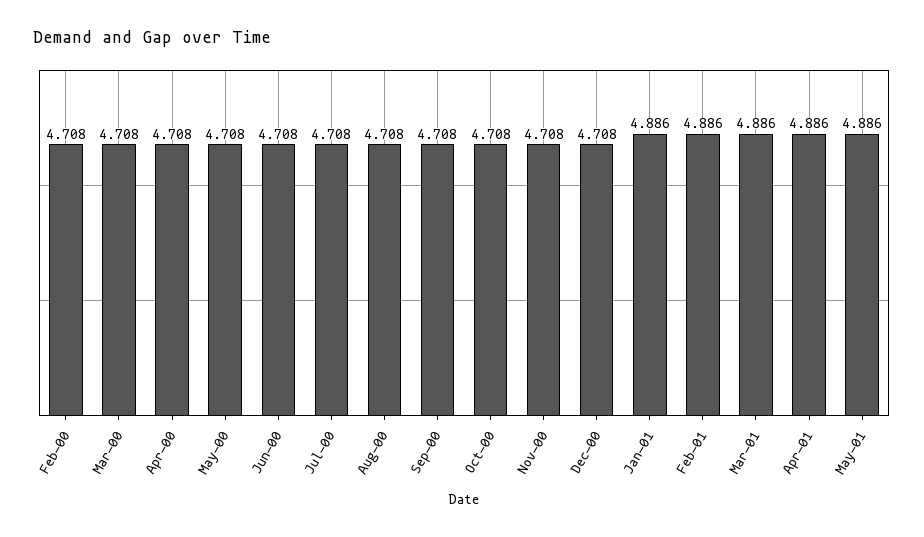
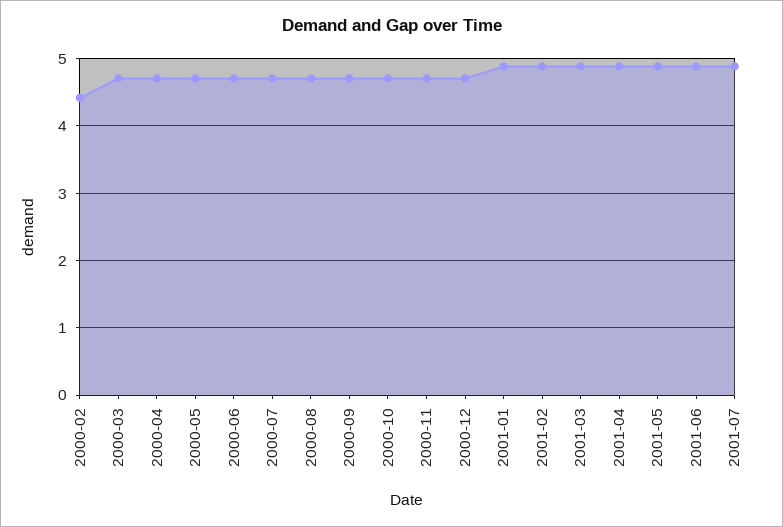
Feb-00: 4.708 -> 4.4
2001-06: none -> 4.9
2001-07: none -> 4.9

